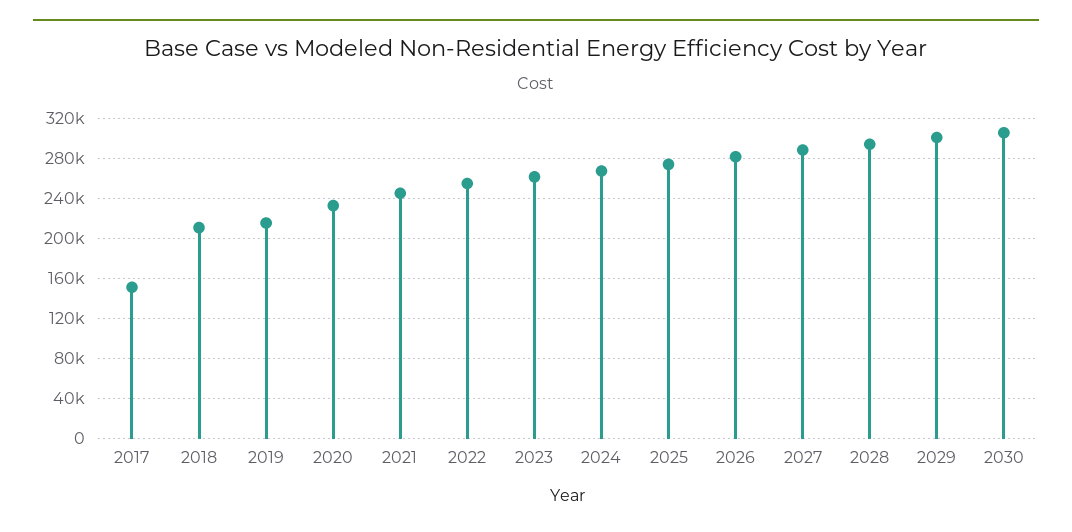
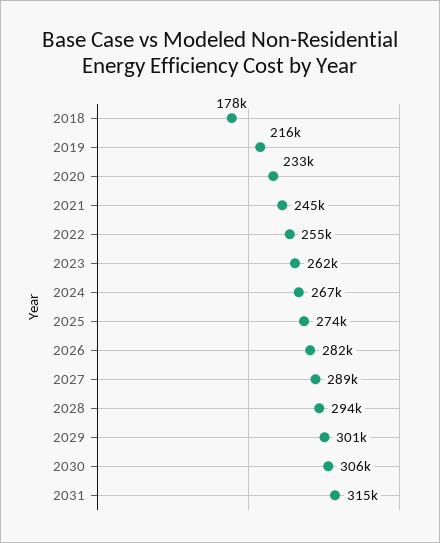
2017: 150000 -> none
2018: 210000 -> 178000
2031: none -> 315000

